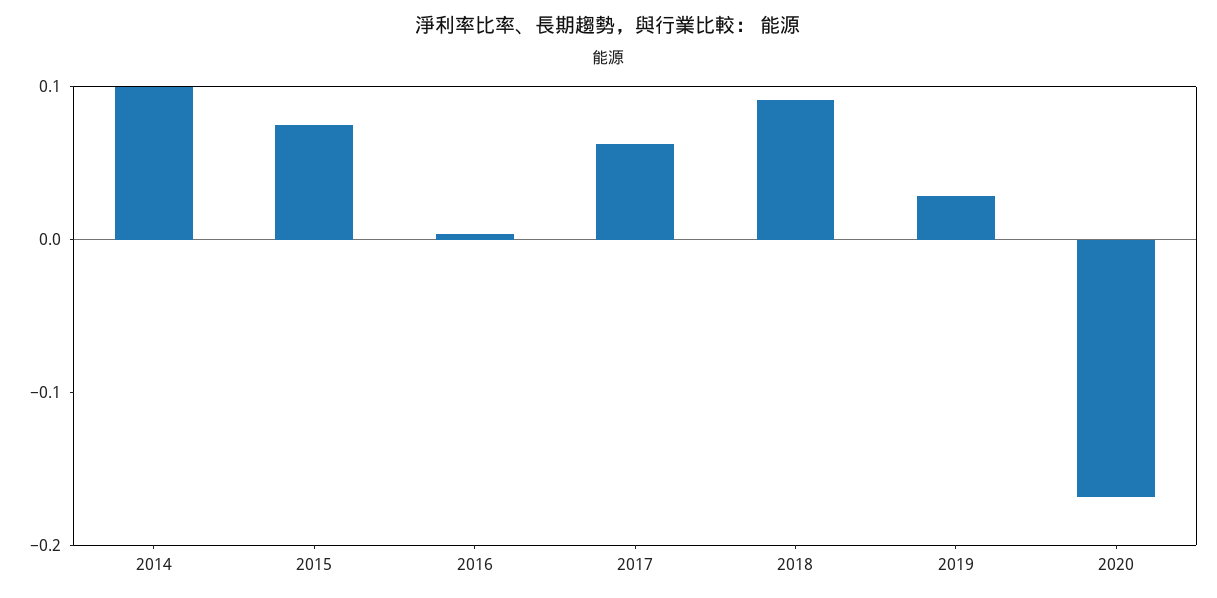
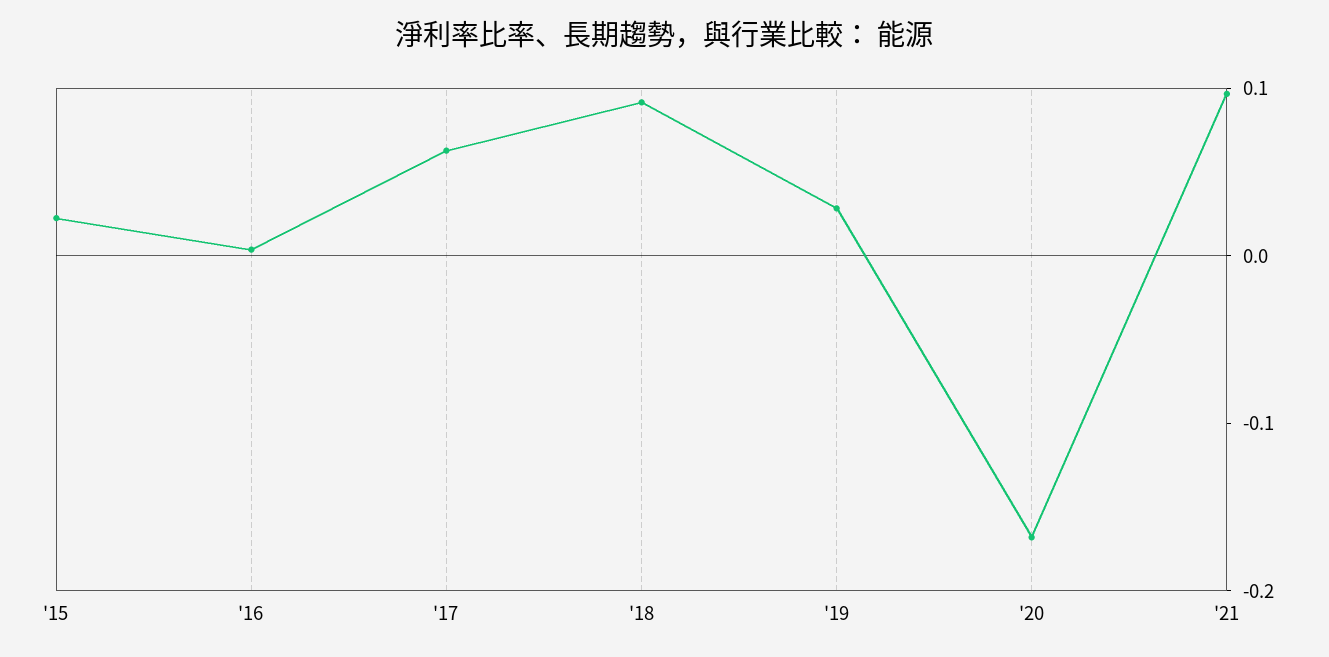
2014: 0.1 -> none
2015: 0.08 -> 0.02
'21: none -> 0.1

